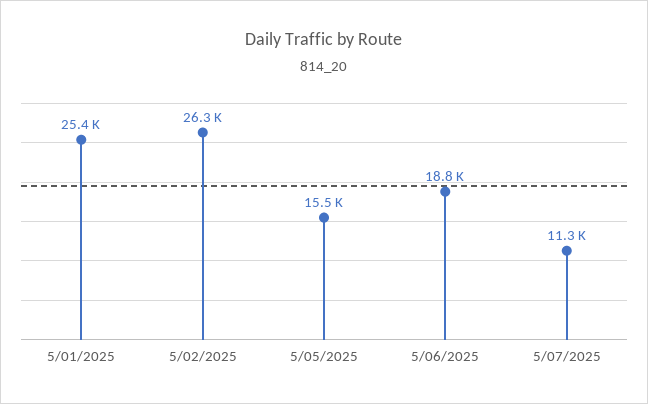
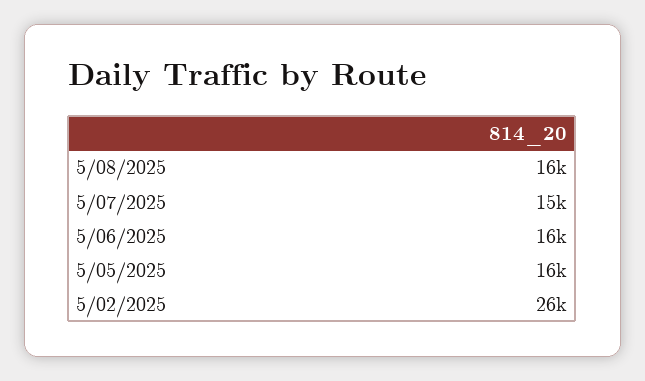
5/01/2025: 25400 -> none
5/06/2025: 18800 -> 16000
5/07/2025: 11300 -> 15000
5/08/2025: none -> 16000

